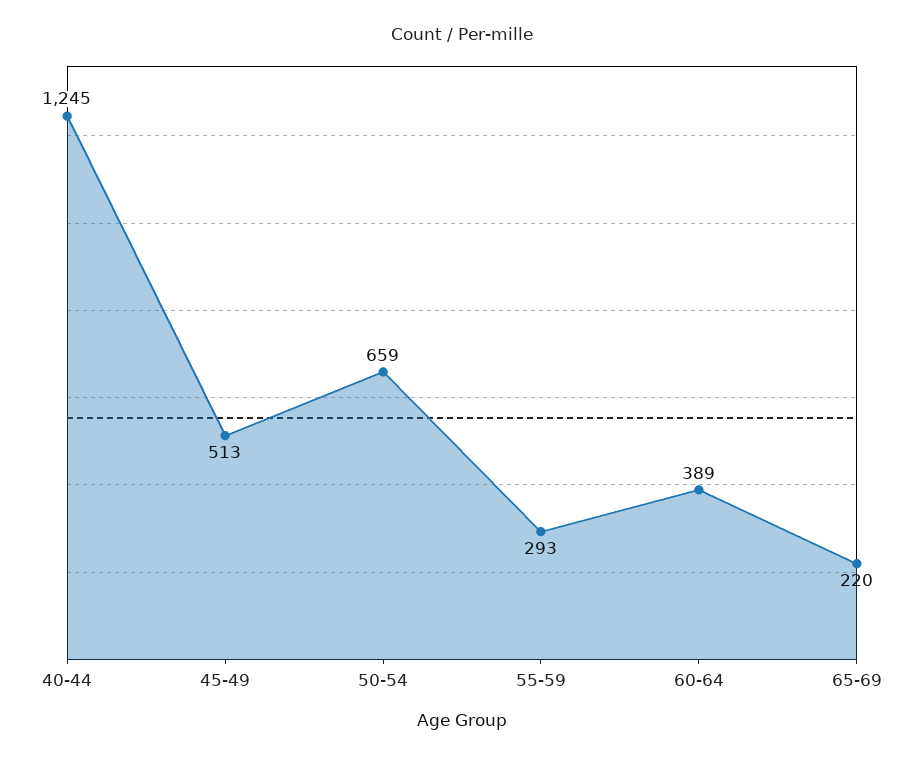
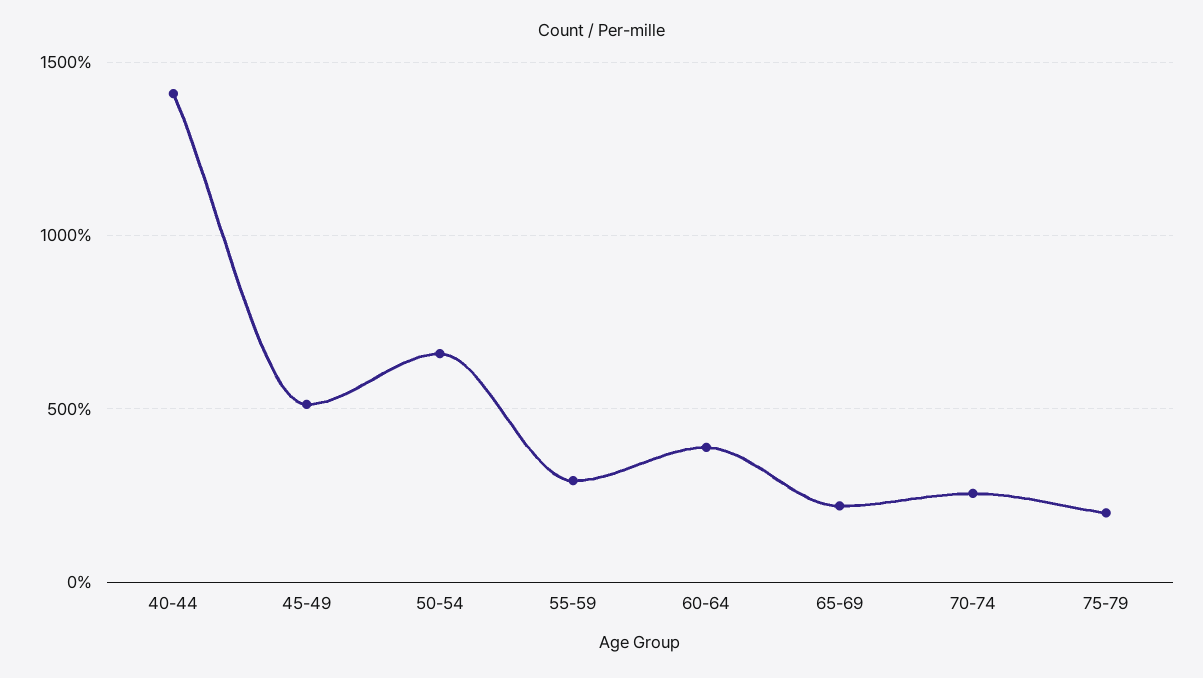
40-44: 1245 -> 1400
70-74: none -> 250
75-79: none -> 200

